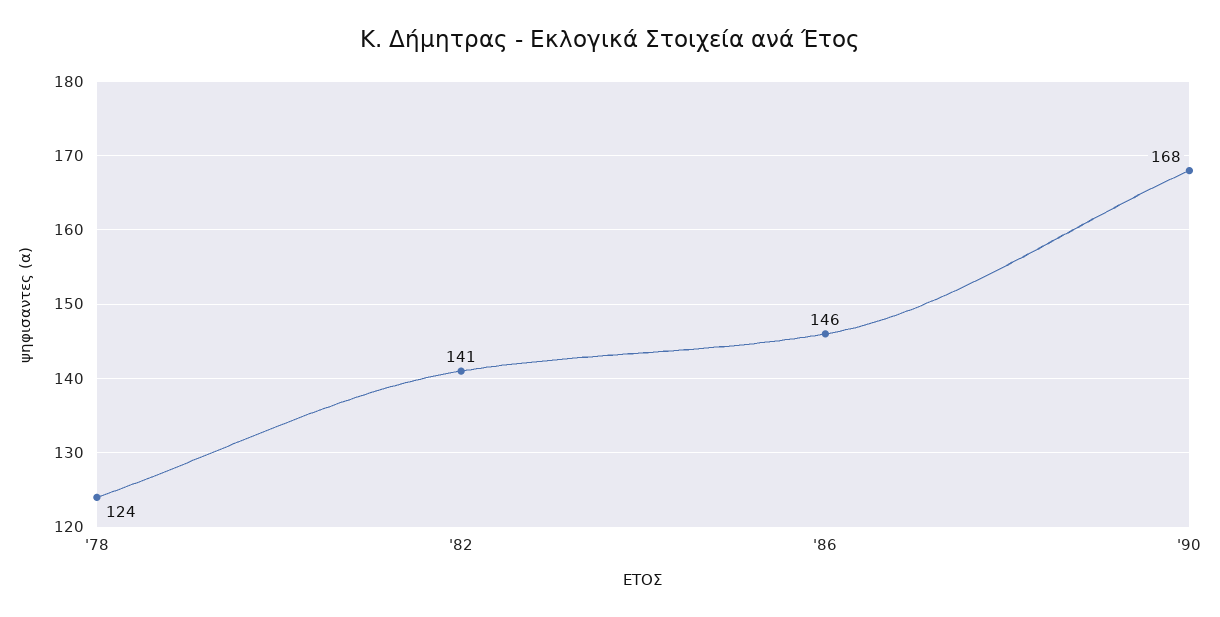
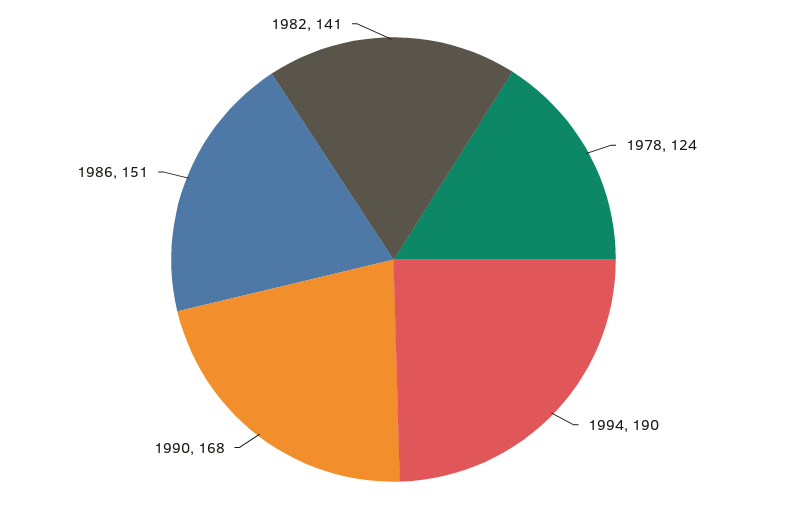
'86: 146 -> 151
1994: none -> 190

